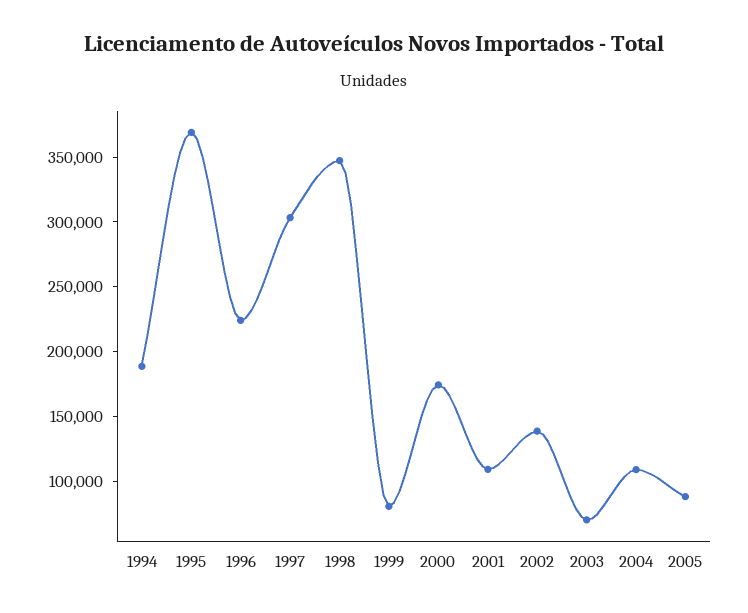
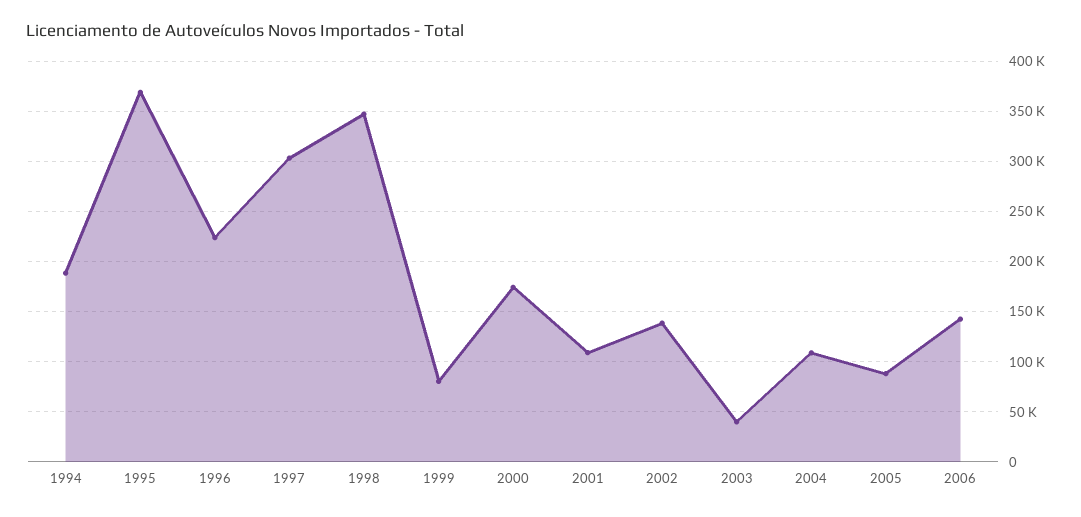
2003: 70000 -> 40000
2006: none -> 140000

